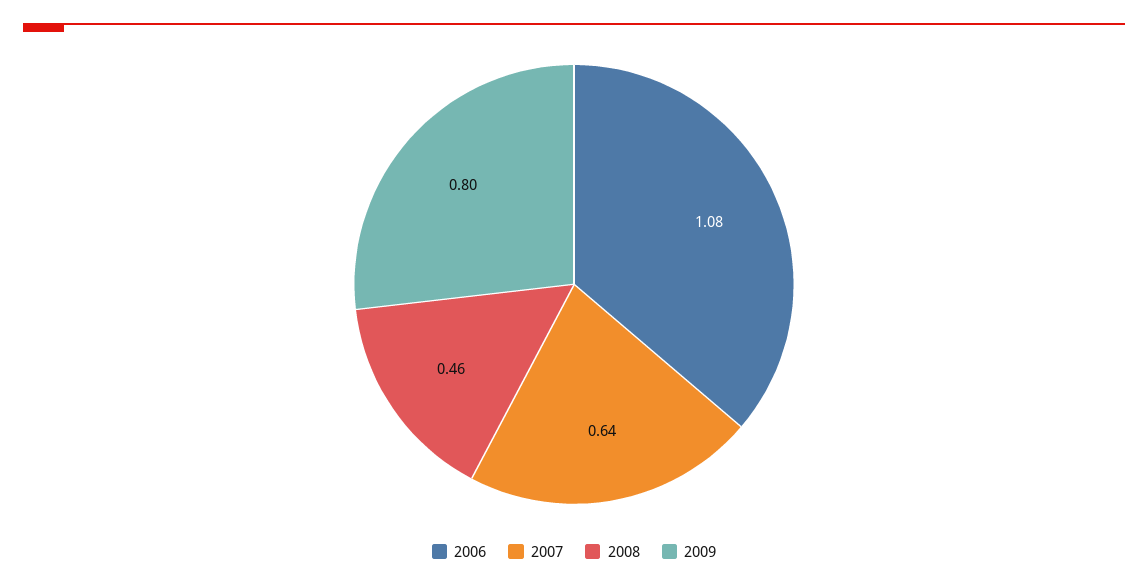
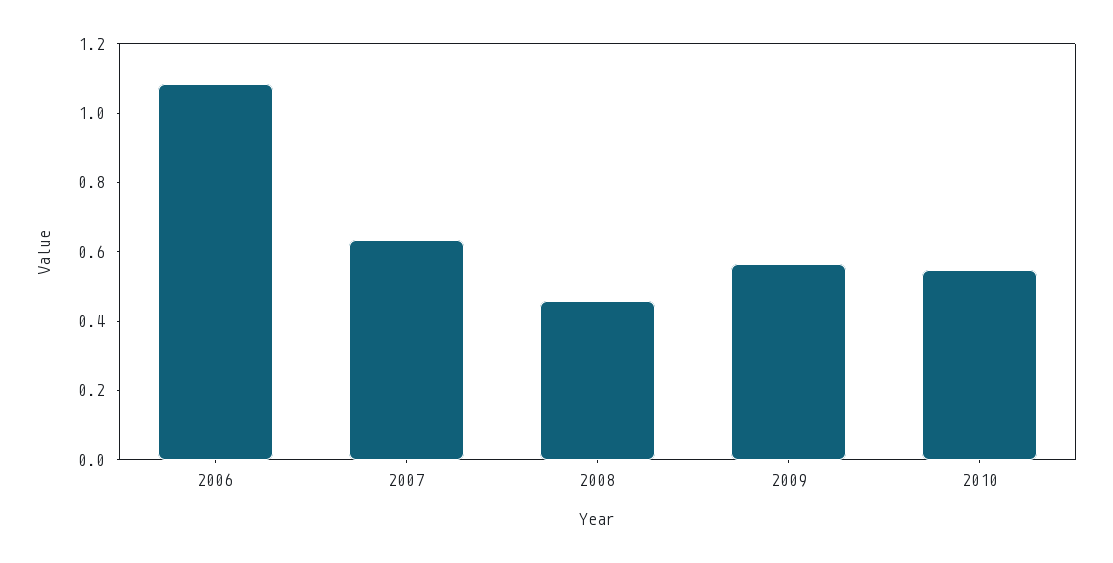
2009: 0.8 -> 0.55
2010: none -> 0.55

